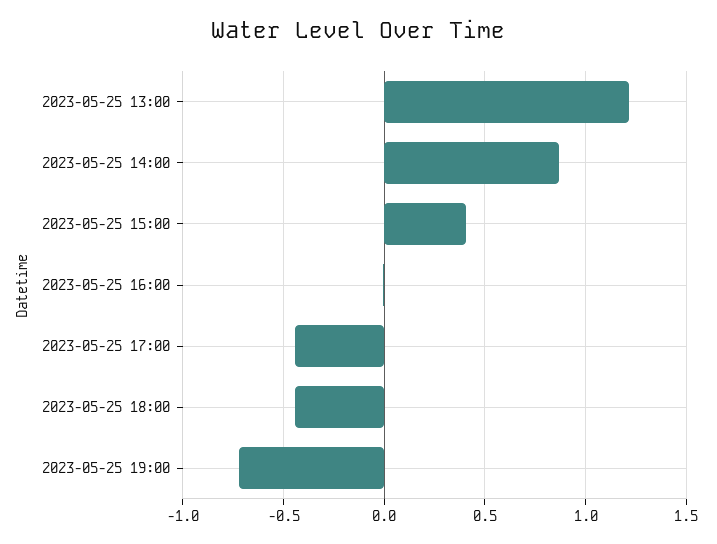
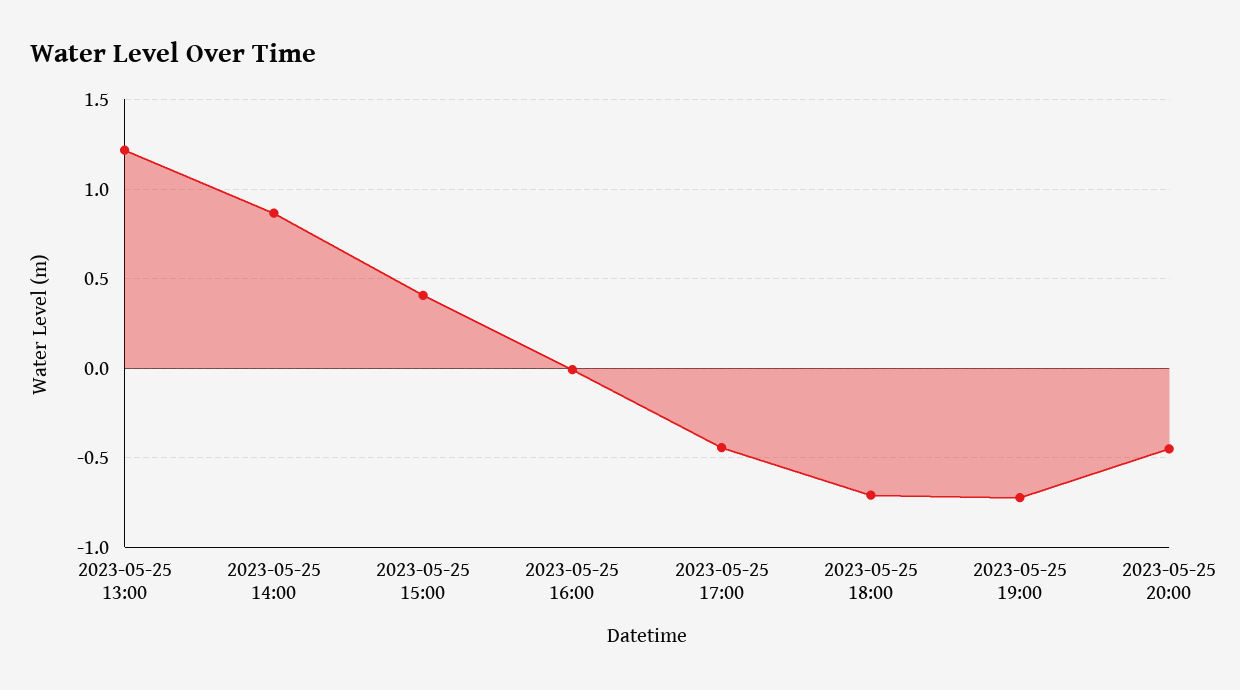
2023-05-25 18:00: -0.45 -> -0.7
2023-05-25 20:00: none -> -0.45

